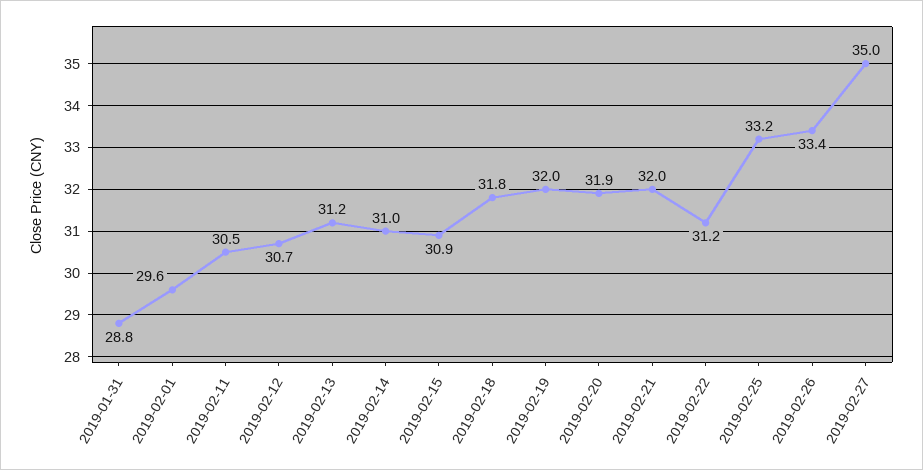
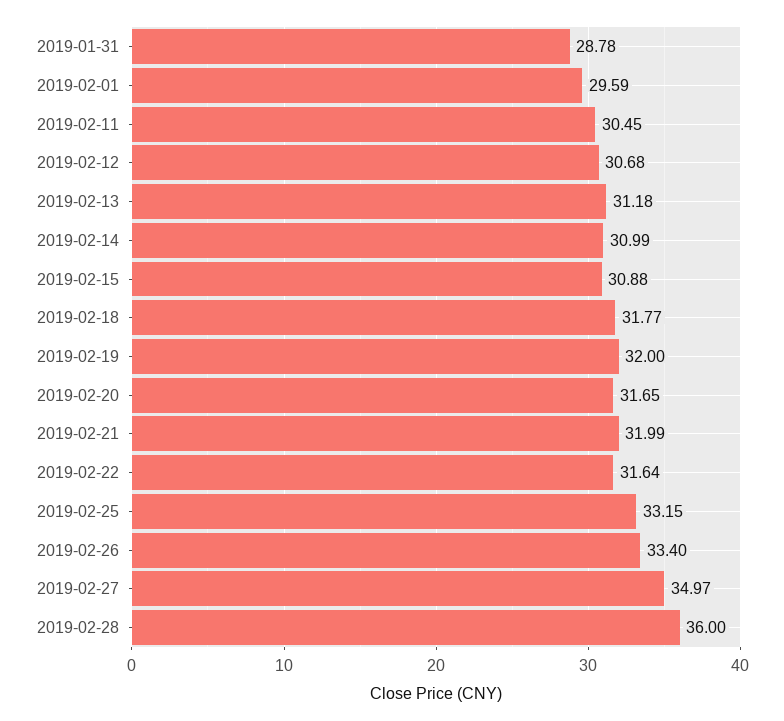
2019-02-20: 31.9 -> 31.65
2019-02-22: 31.2 -> 31.64
2019-02-28: none -> 36

